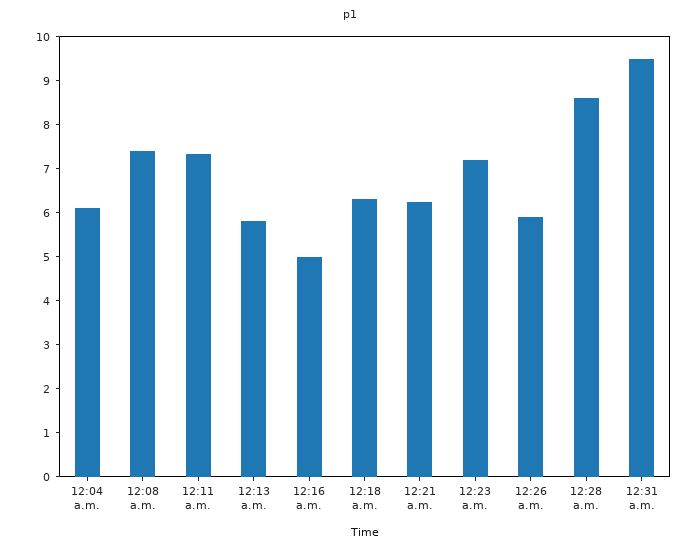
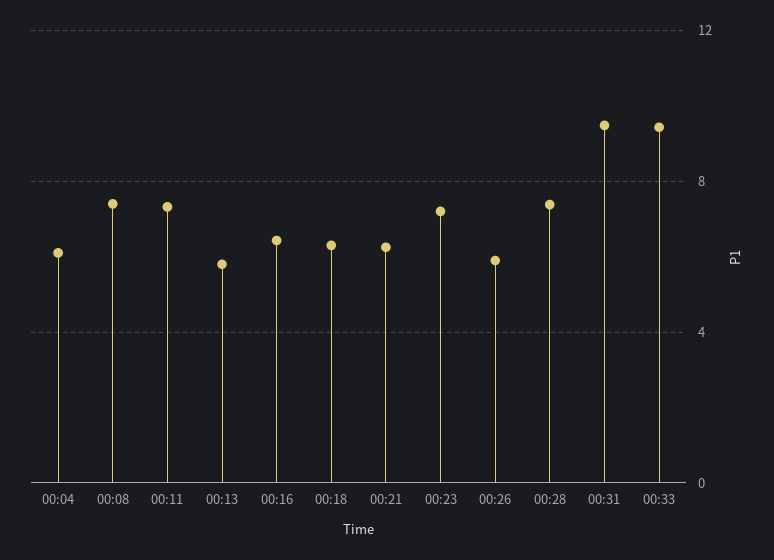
12:16 a.m.: 5 -> 6.5
12:28 a.m.: 8.6 -> 7.5
00:33: none -> 9.5

